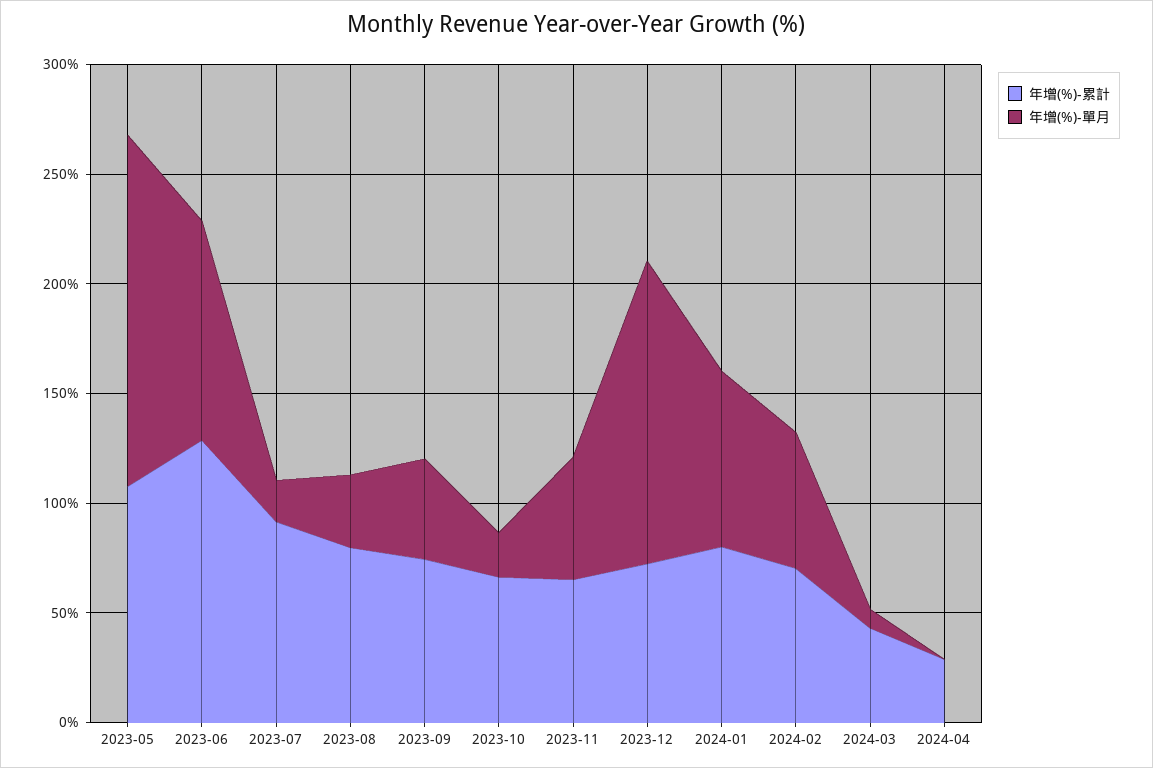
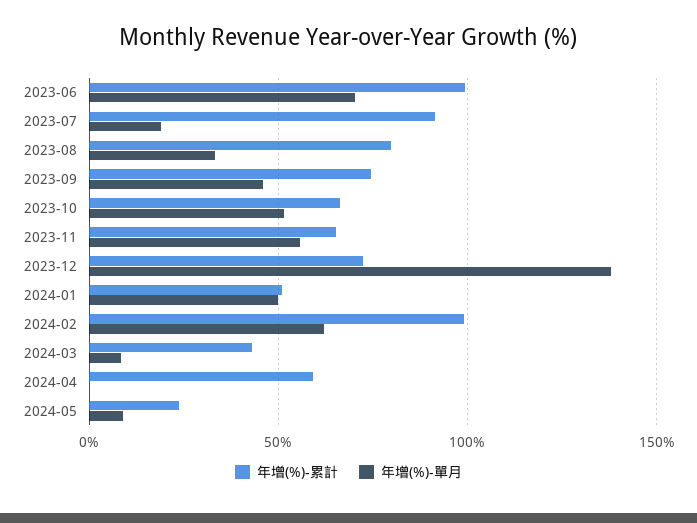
年增(%)-累計, 2023-05: 110 -> none
年增(%)-單月, 2023-05: 160 -> none
年增(%)-累計, 2023-06: 130 -> 100
年增(%)-單月, 2023-06: 100 -> 70
年增(%)-單月, 2023-10: 20 -> 50
年增(%)-累計, 2024-01: 80 -> 50
年增(%)-單月, 2024-01: 80 -> 50
年增(%)-累計, 2024-02: 70 -> 100
年增(%)-累計, 2024-04: 30 -> 60
年增(%)-累計, 2024-05: none -> 25
年增(%)-單月, 2024-05: none -> 10

